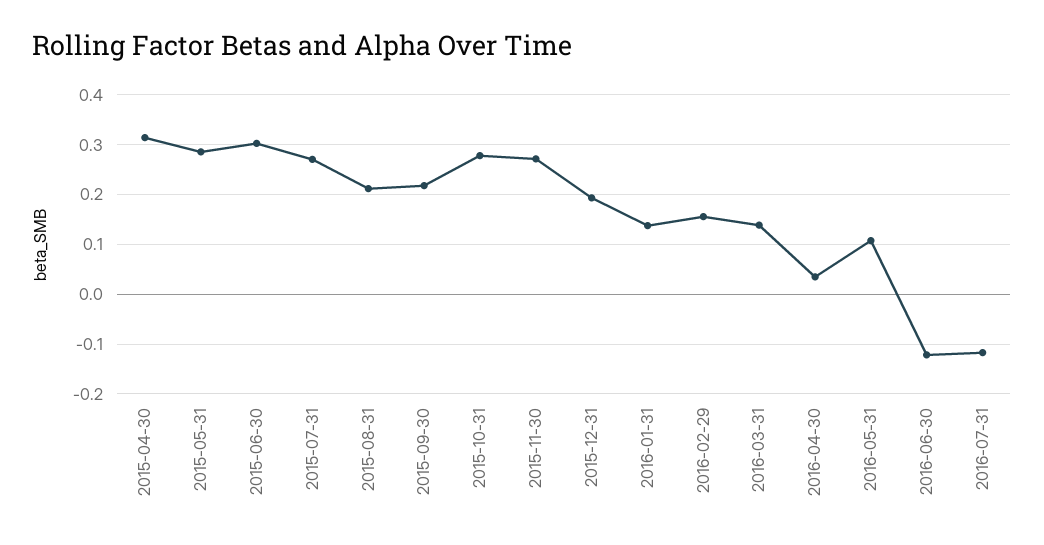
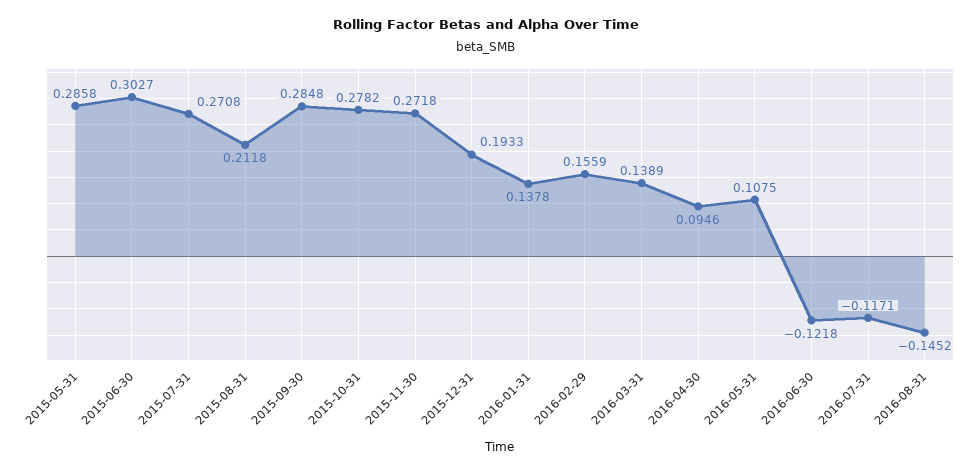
2015-04-30: 0.32 -> none
2015-09-30: 0.22 -> 0.2848
2016-04-30: 0.04 -> 0.0946
2016-08-31: none -> -0.1452

